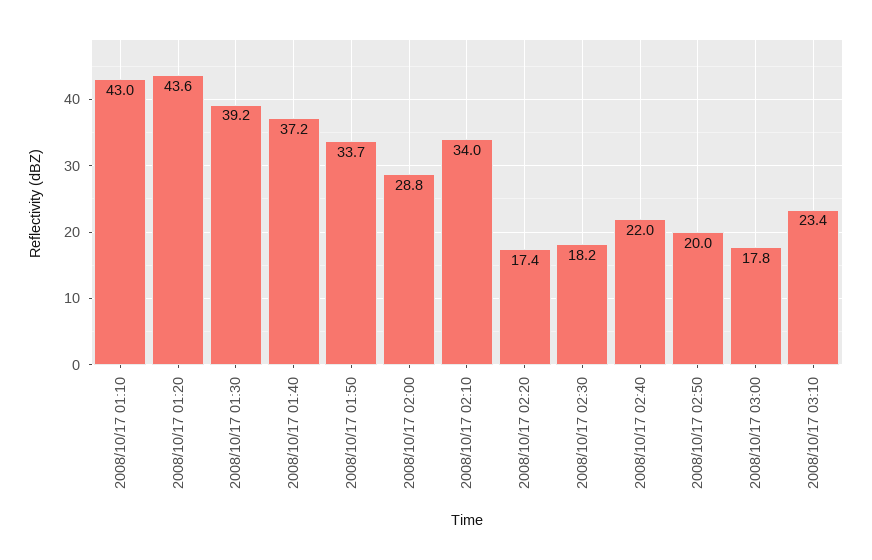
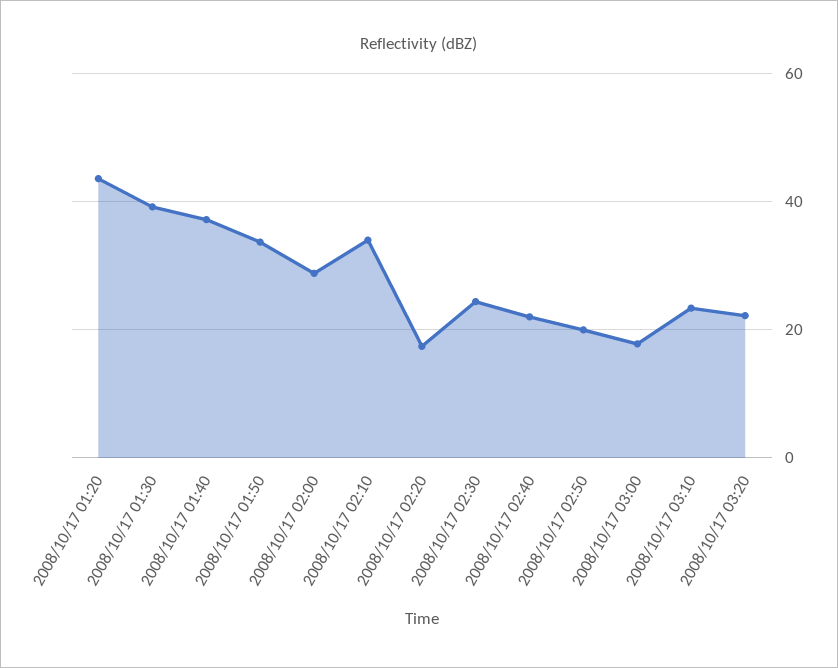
2008/10/17 01:10: 43 -> none
2008/10/17 02:30: 18.2 -> 24
2008/10/17 03:20: none -> 22

